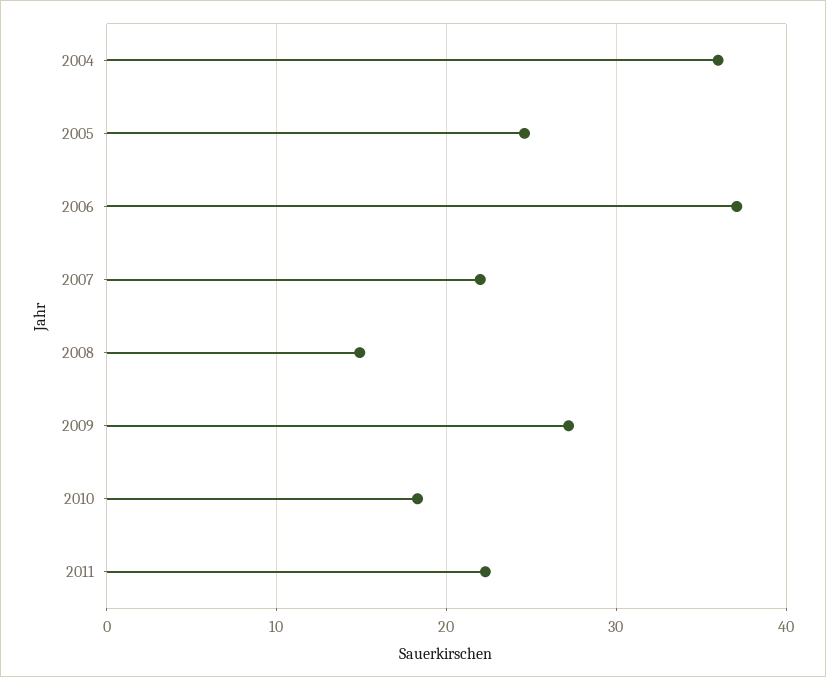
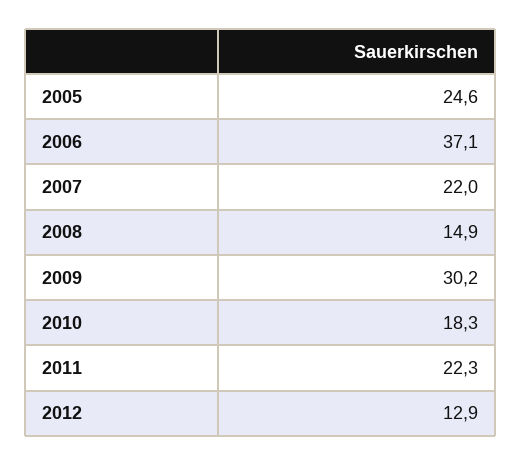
2004: 36 -> none
2009: 27 -> 30.2
2012: none -> 12.9

